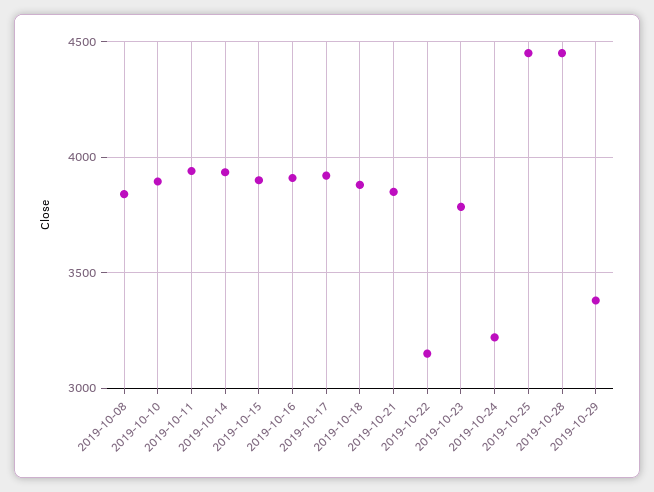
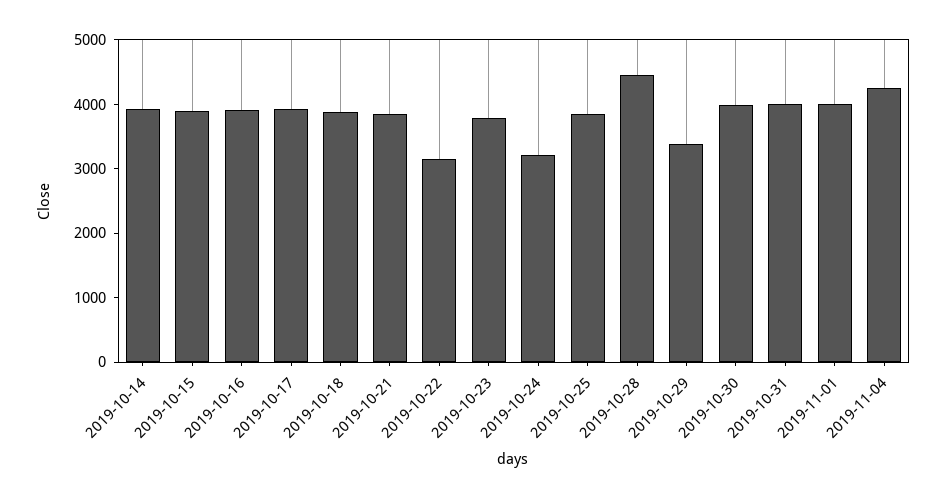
2019-10-08: 3850 -> none
2019-10-10: 3900 -> none
2019-10-11: 3950 -> none
2019-10-25: 4450 -> 3800
2019-10-30: none -> 4000
2019-10-31: none -> 4000
2019-11-01: none -> 4000
2019-11-04: none -> 4200

